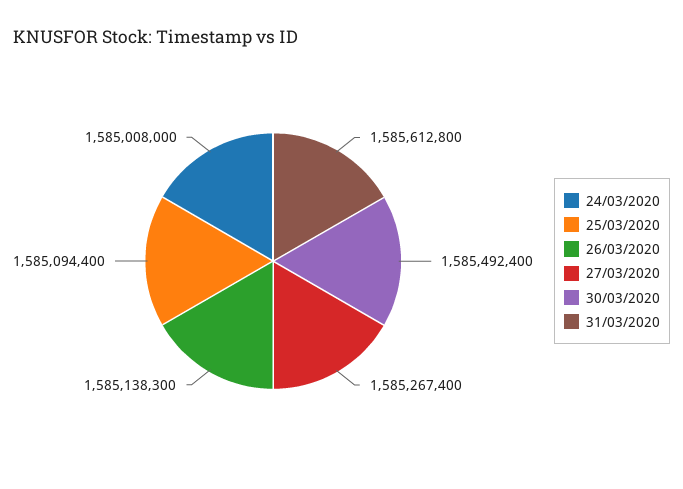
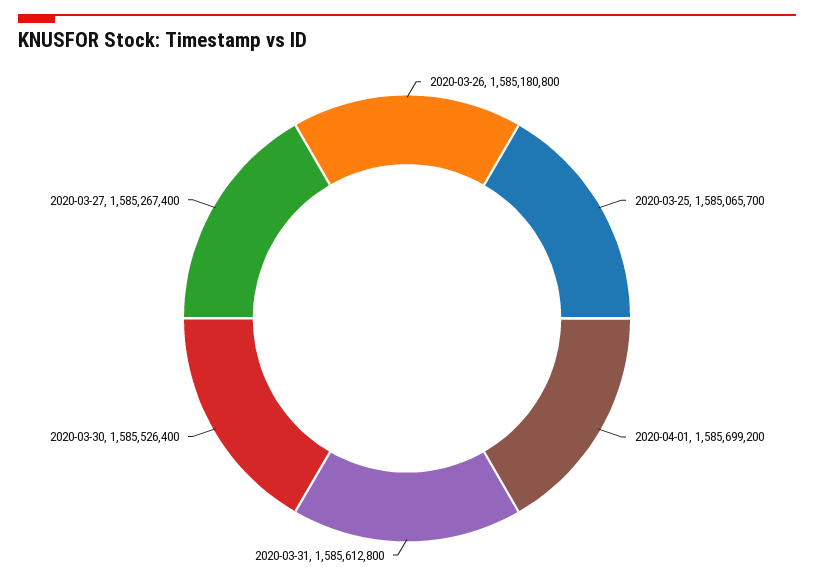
24/03/2020: 1585008000 -> none
25/03/2020: 1585094400 -> 1585065700
26/03/2020: 1585138300 -> 1585180800
30/03/2020: 1585492400 -> 1585526400
2020-04-01: none -> 1585699200

